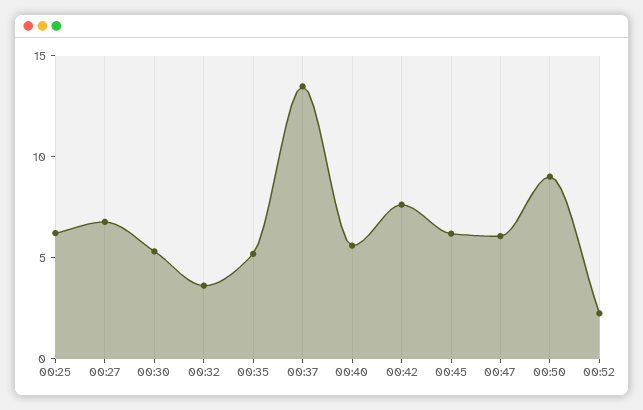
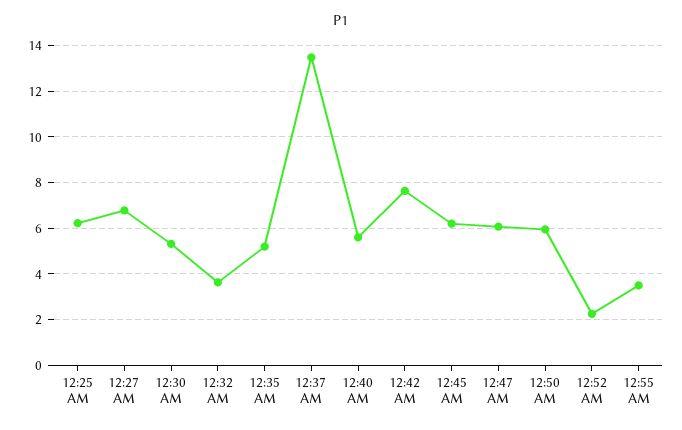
00:50: 9 -> 6
12:55 AM: none -> 3.5

